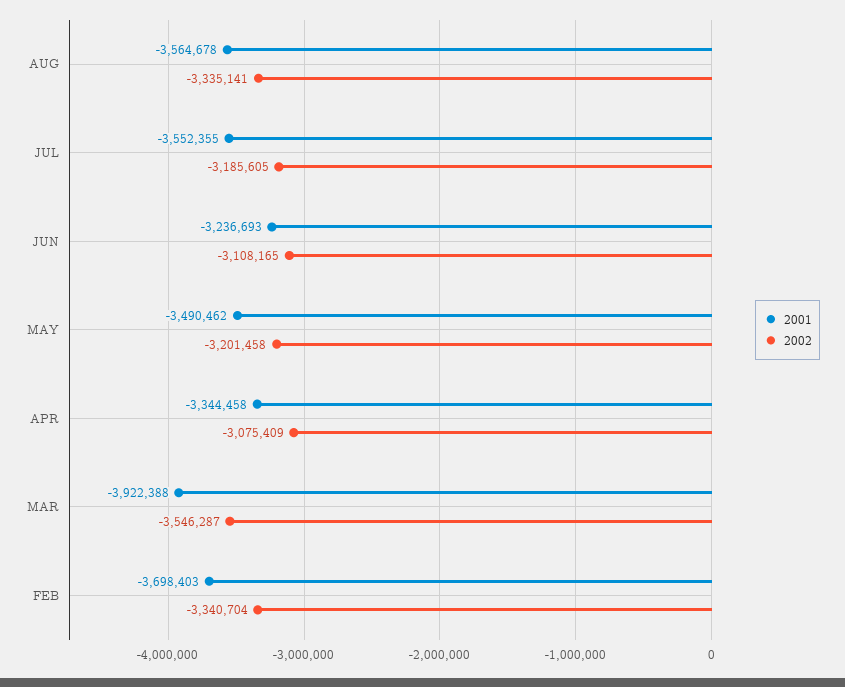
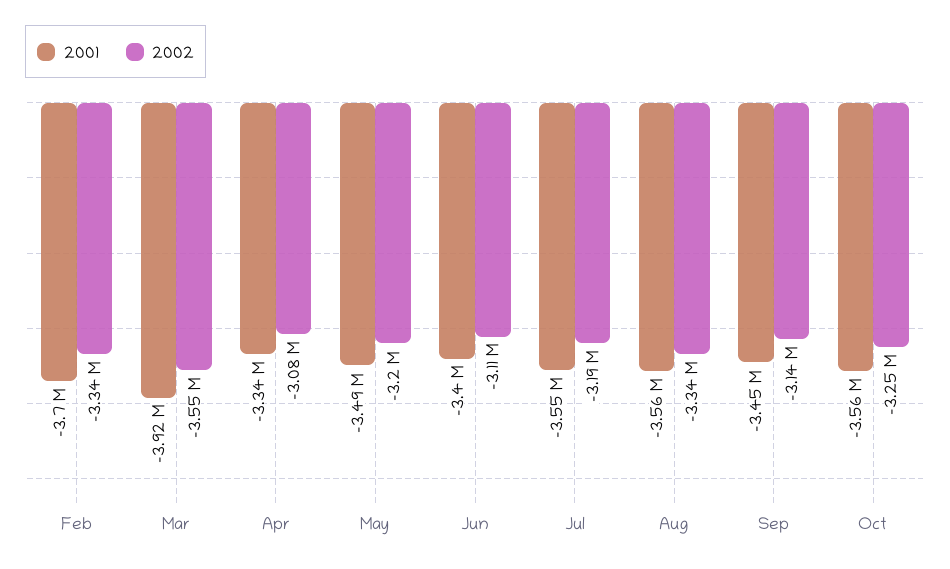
2001, JUN: -3236693 -> -3400000
2001, Sep: none -> -3450000
2002, Sep: none -> -3140000
2001, Oct: none -> -3560000
2002, Oct: none -> -3250000

